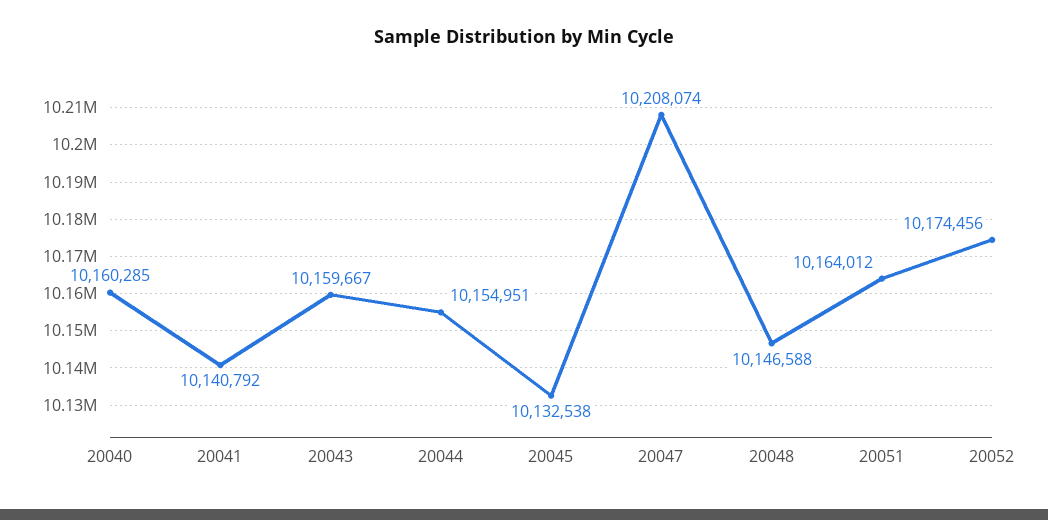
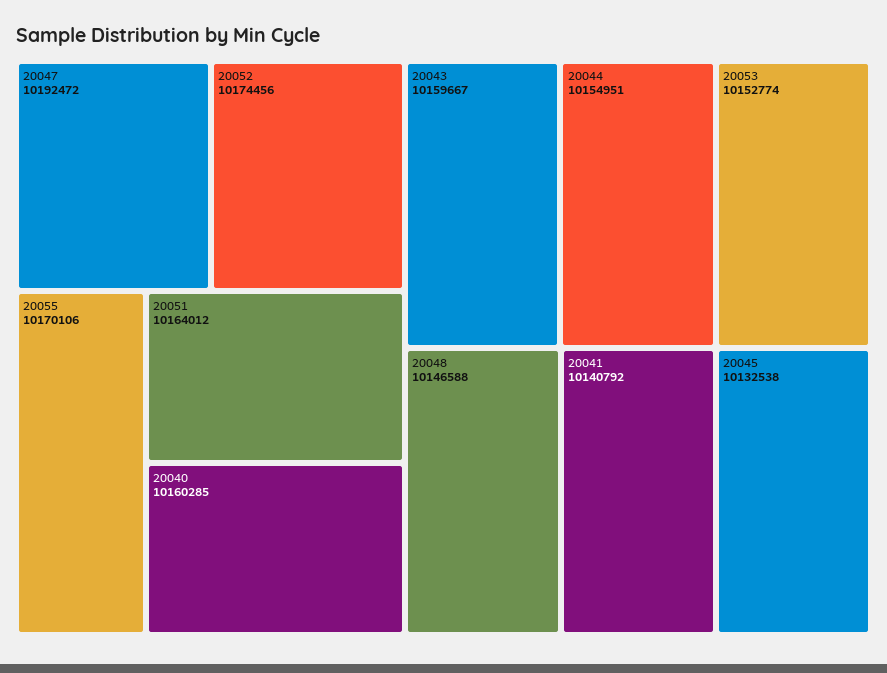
20047: 10208074 -> 10192472
20055: none -> 10170106
20053: none -> 10152774

